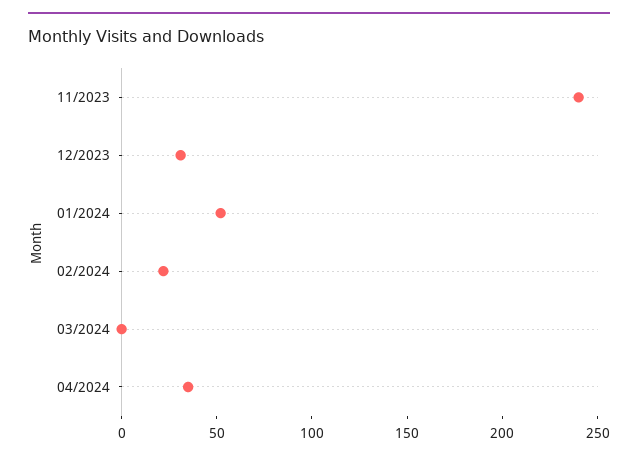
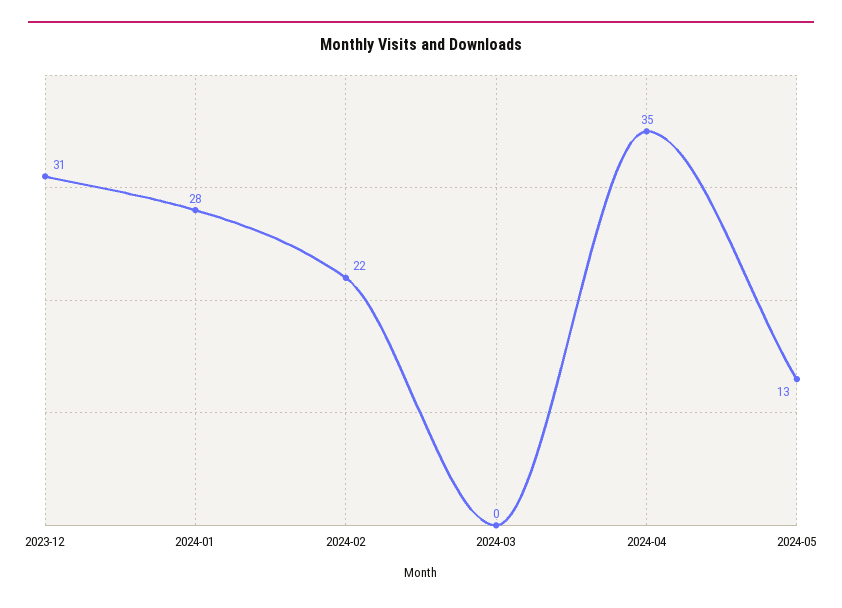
11/2023: 240 -> none
01/2024: 50 -> 28
2024-05: none -> 13

